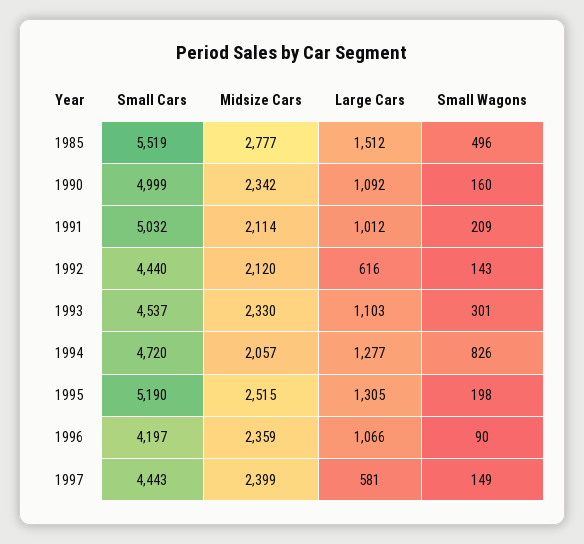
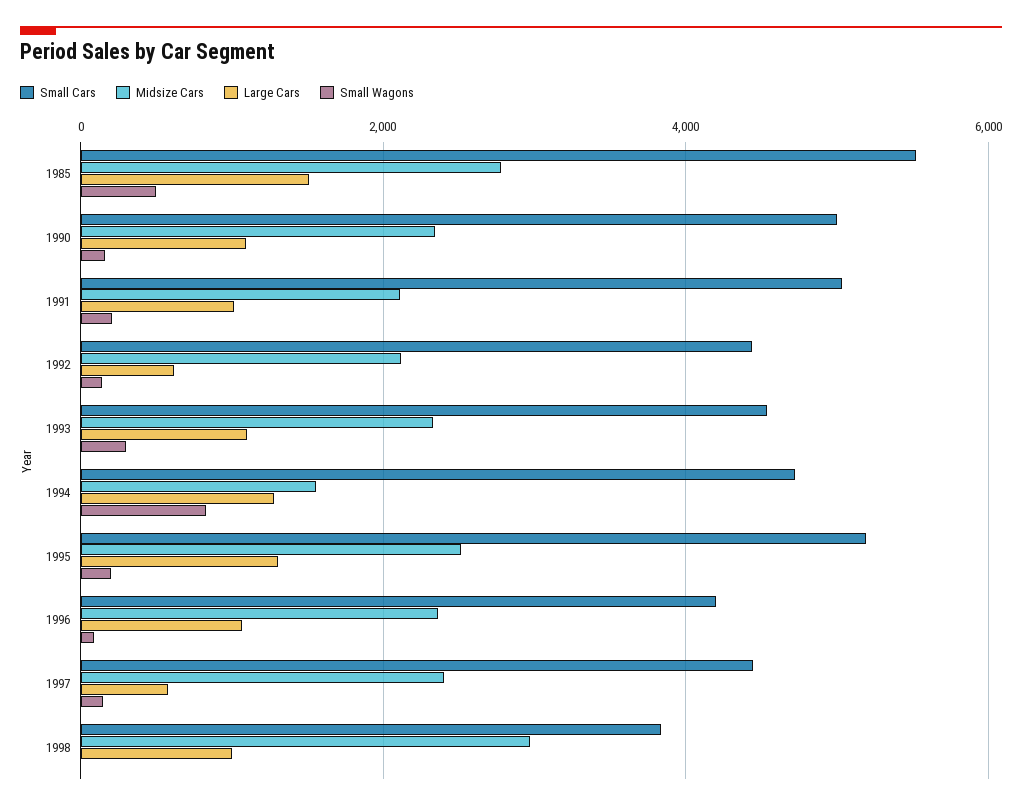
Midsize Cars, 1994: 2057 -> 1600
Small Cars, 1998: none -> 3800
Midsize Cars, 1998: none -> 3000
Large Cars, 1998: none -> 1000
Small Wagons, 1998: none -> 0

